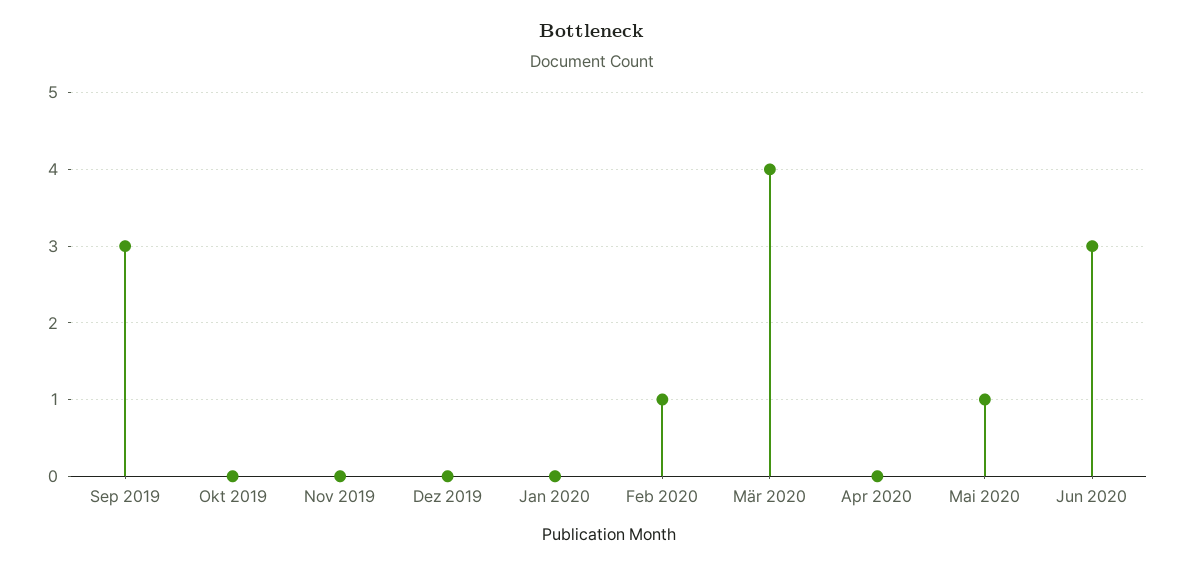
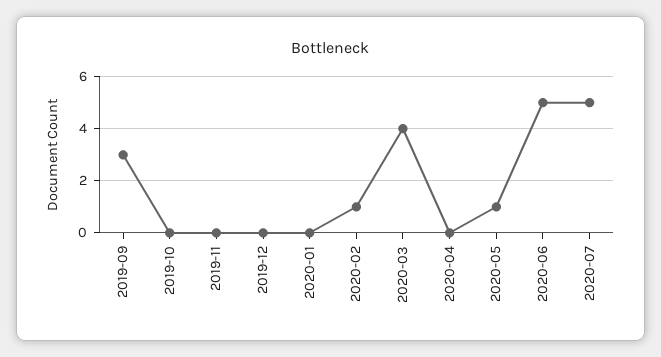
Jun 2020: 3 -> 5
2020-07: none -> 5

